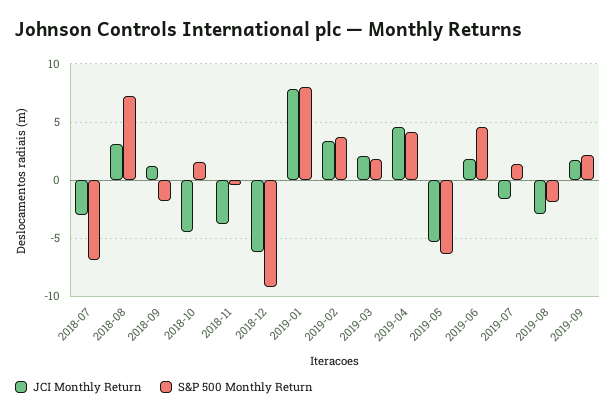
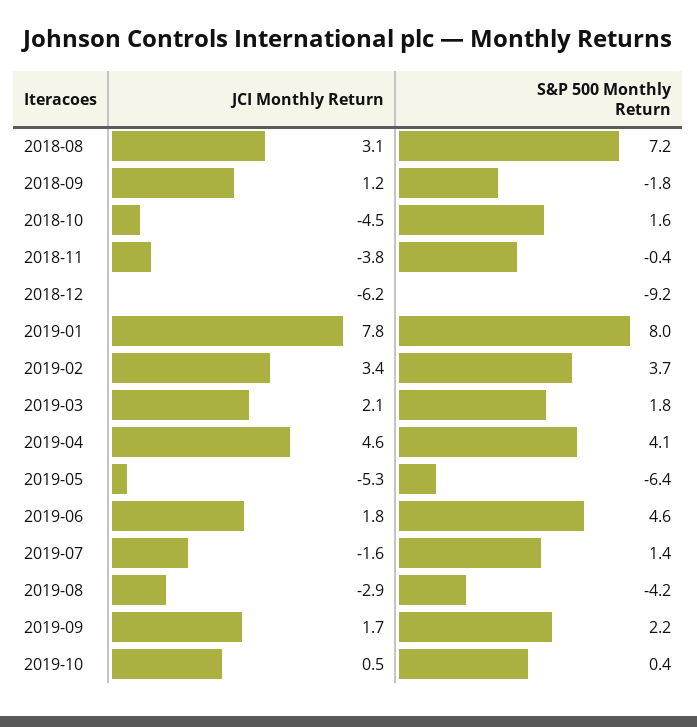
JCI Monthly Return, 2018-07: -3 -> none
S&P 500 Monthly Return, 2018-07: -7 -> none
S&P 500 Monthly Return, 2019-08: -2 -> -4.2
JCI Monthly Return, 2019-10: none -> 0.5
S&P 500 Monthly Return, 2019-10: none -> 0.4

